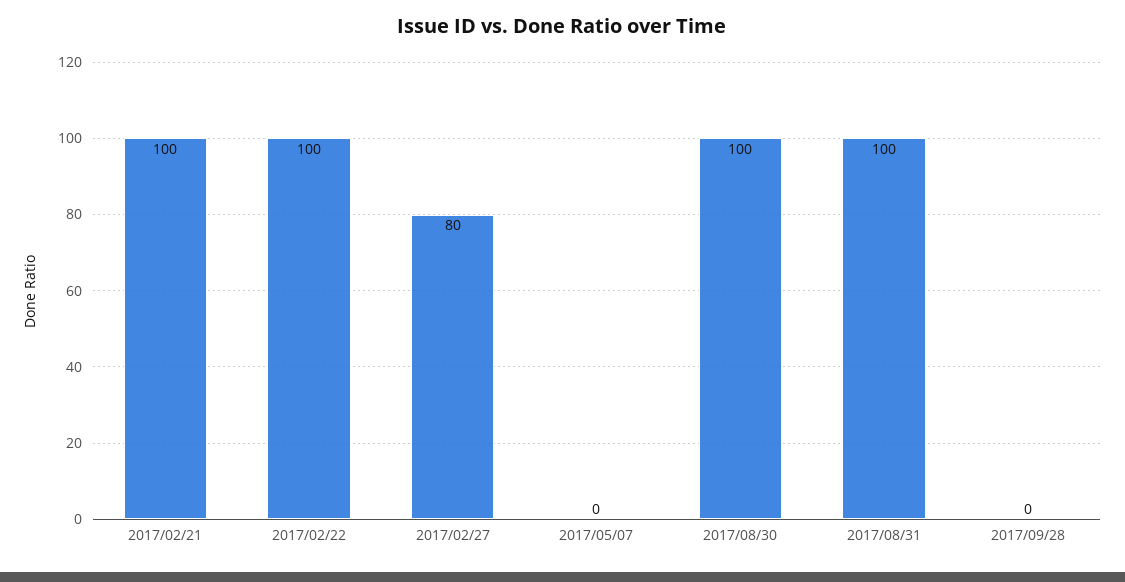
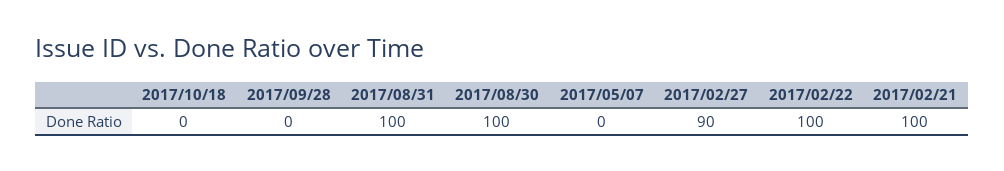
2017/02/27: 80 -> 90
2017/10/18: none -> 0

